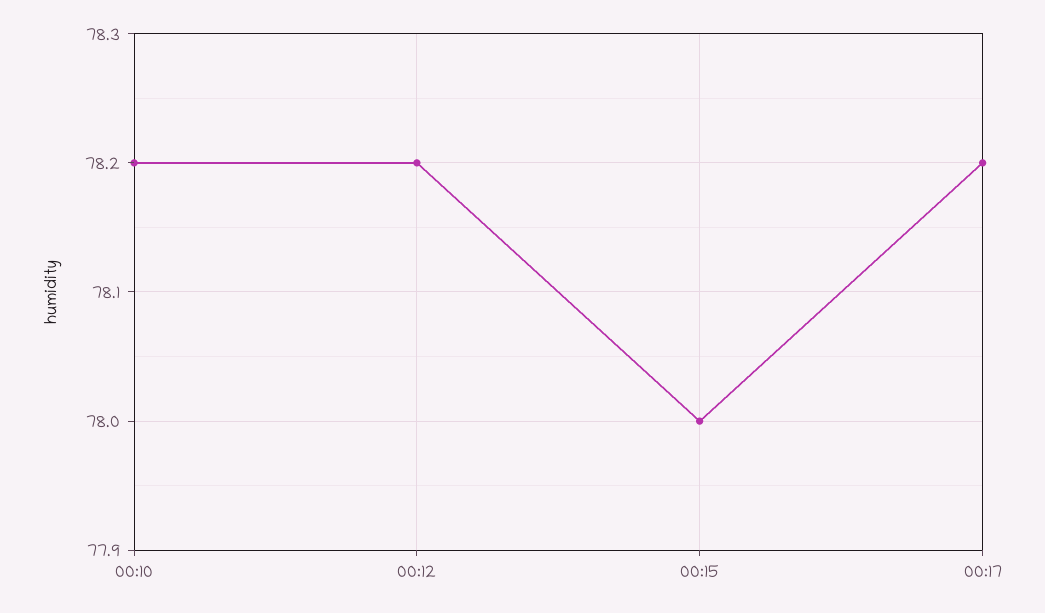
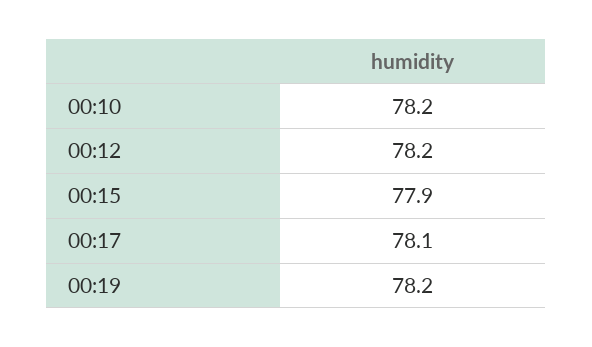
00:15: 78 -> 77.9
00:17: 78.2 -> 78.1
00:19: none -> 78.2

